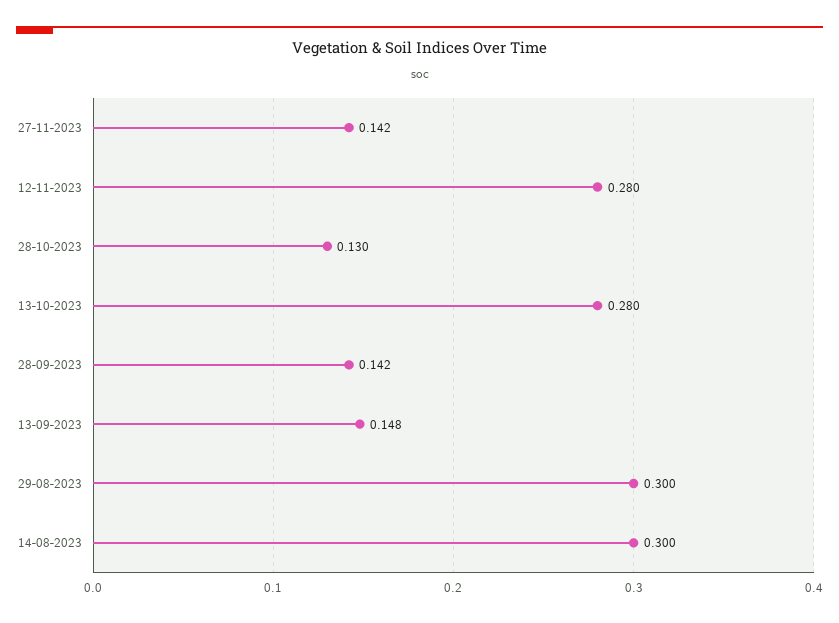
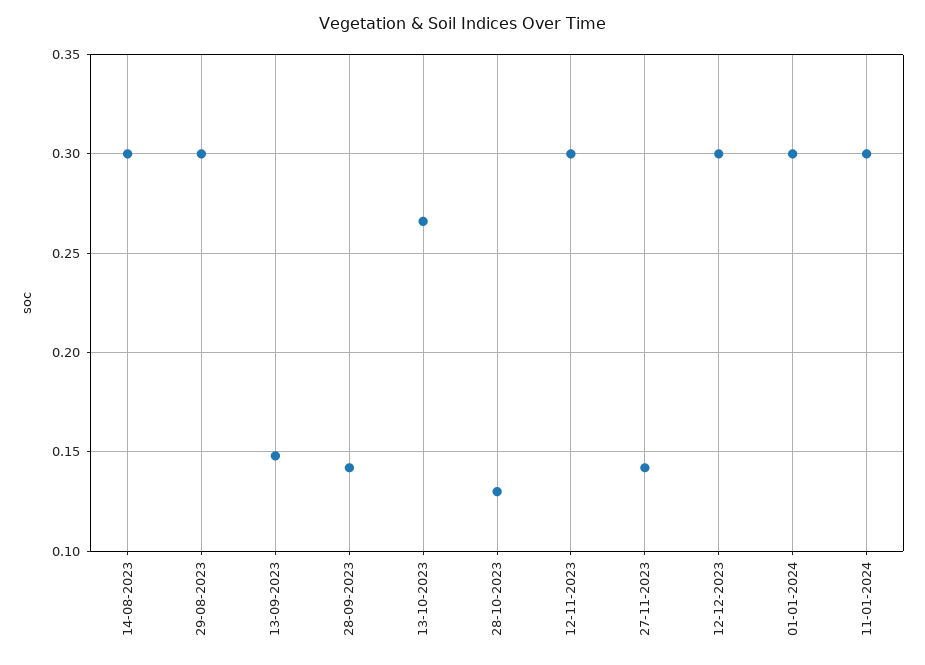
12-11-2023: 0.28 -> 0.3
13-10-2023: 0.28 -> 0.265
12-12-2023: none -> 0.3
01-01-2024: none -> 0.3
11-01-2024: none -> 0.3

